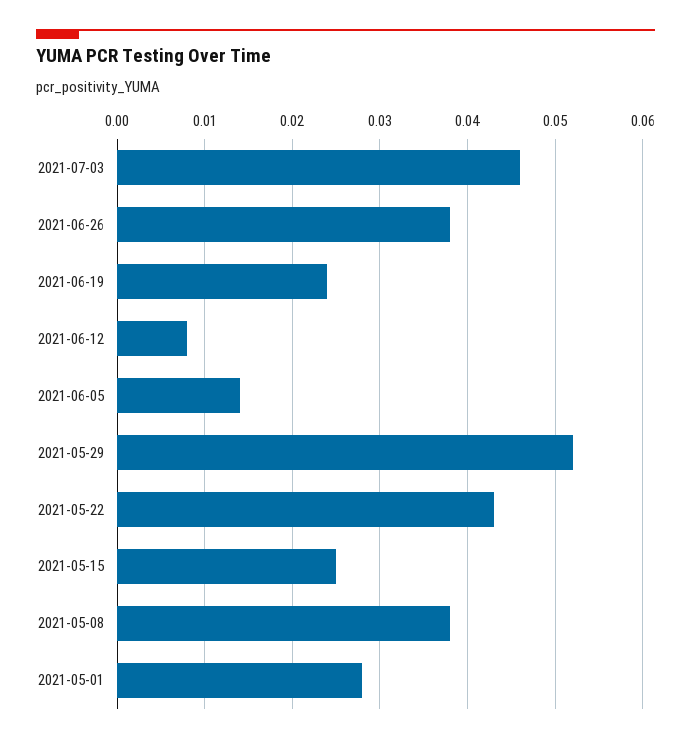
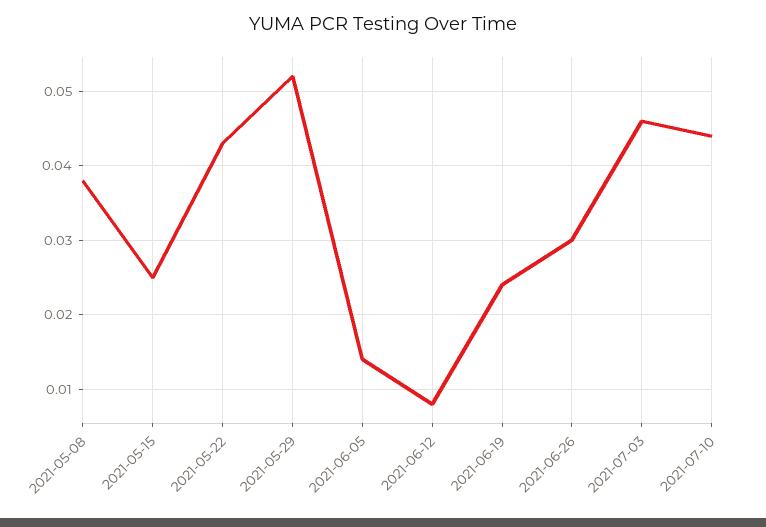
2021-06-26: 0.038 -> 0.03
2021-05-01: 0.028 -> none
2021-07-10: none -> 0.044

